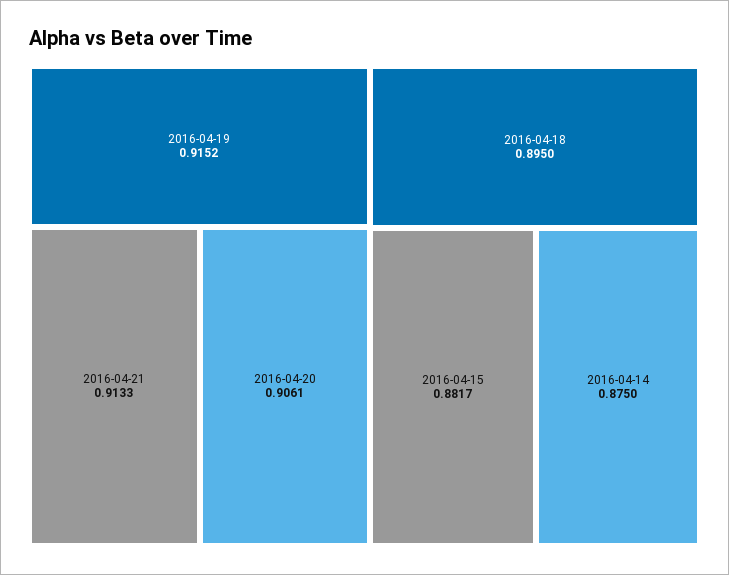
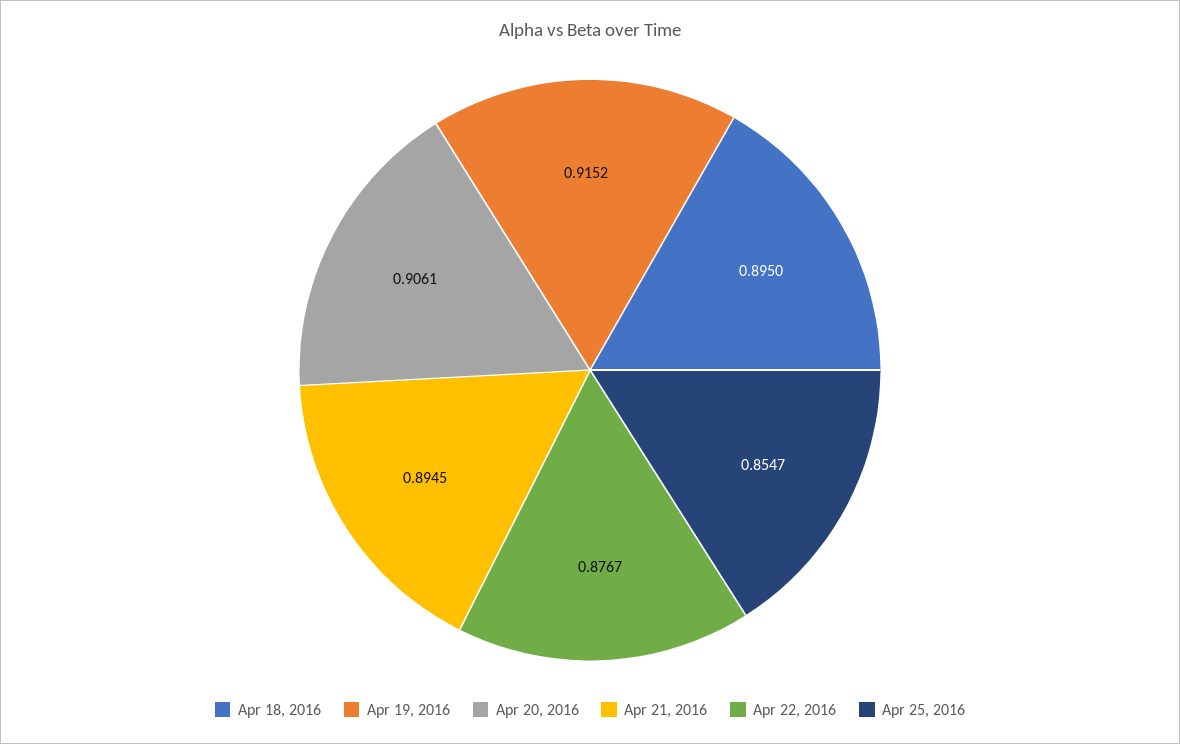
2016-04-21: 0.9133 -> 0.8945
2016-04-15: 0.8817 -> none
2016-04-14: 0.875 -> none
Apr 22, 2016: none -> 0.8767
Apr 25, 2016: none -> 0.8547

